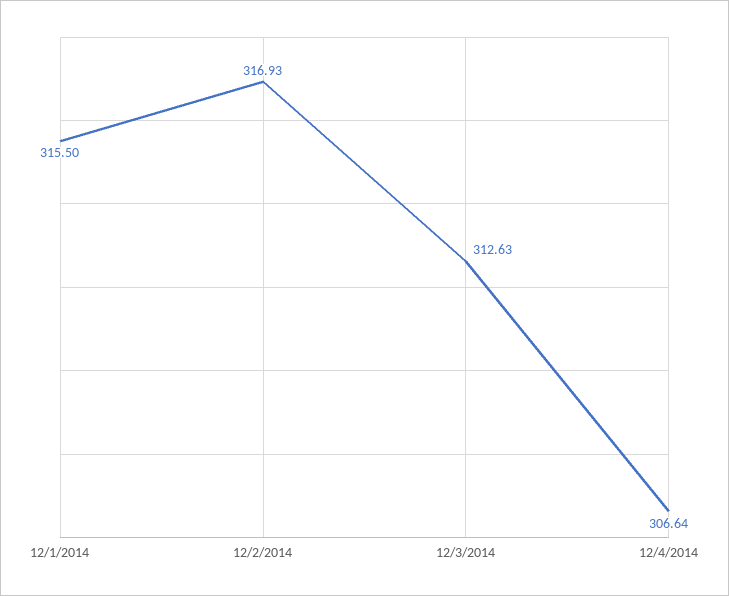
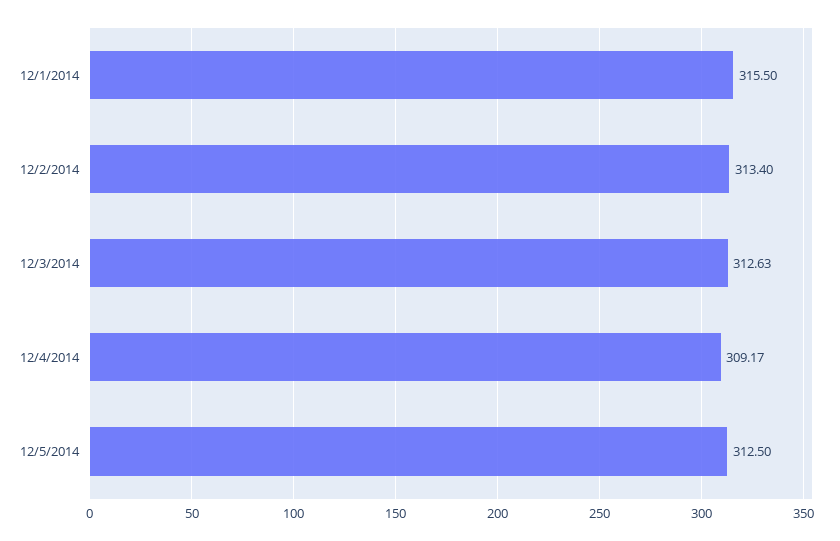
12/2/2014: 316.93 -> 313.4
12/4/2014: 306.64 -> 309.17
12/5/2014: none -> 312.5

